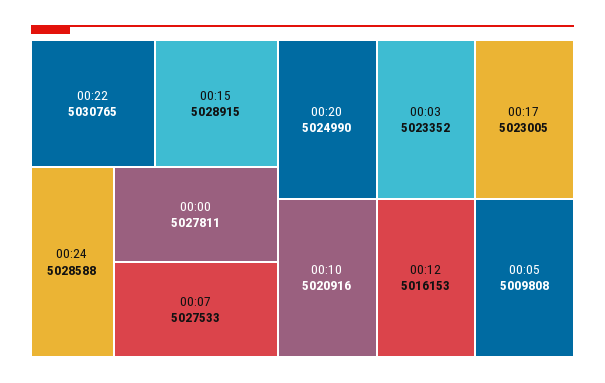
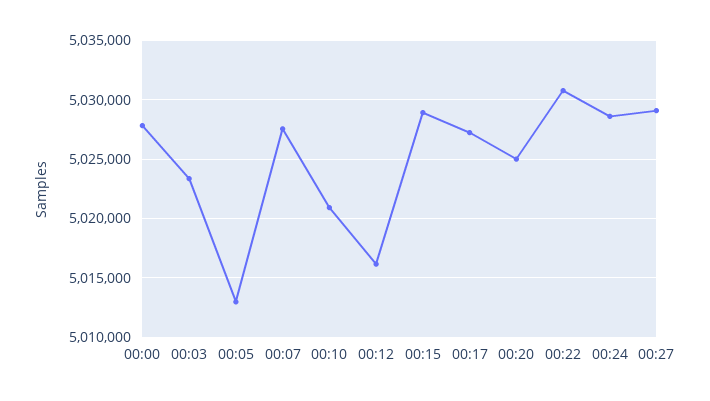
00:17: 5023005 -> 5027000
00:05: 5009808 -> 5013000
00:27: none -> 5029000

